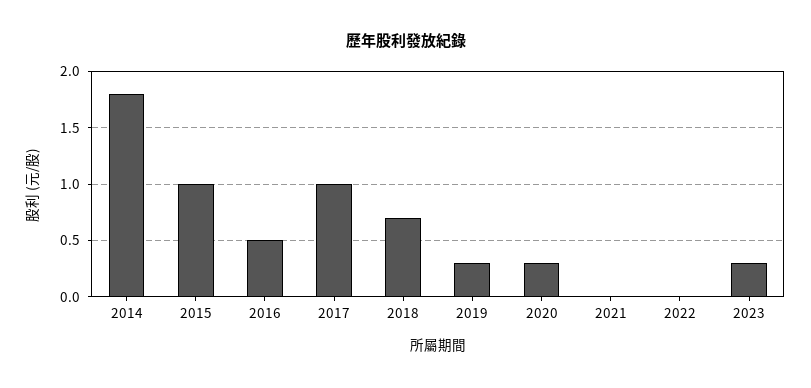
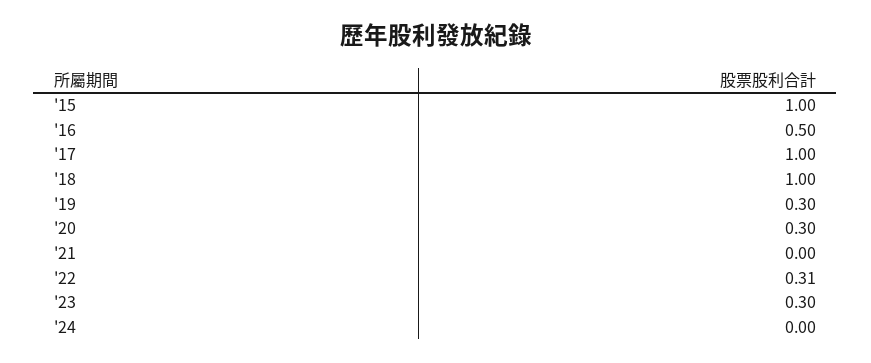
2014: 1.8 -> none
2018: 0.7 -> 1
2022: 0 -> 0.31
'24: none -> 0

